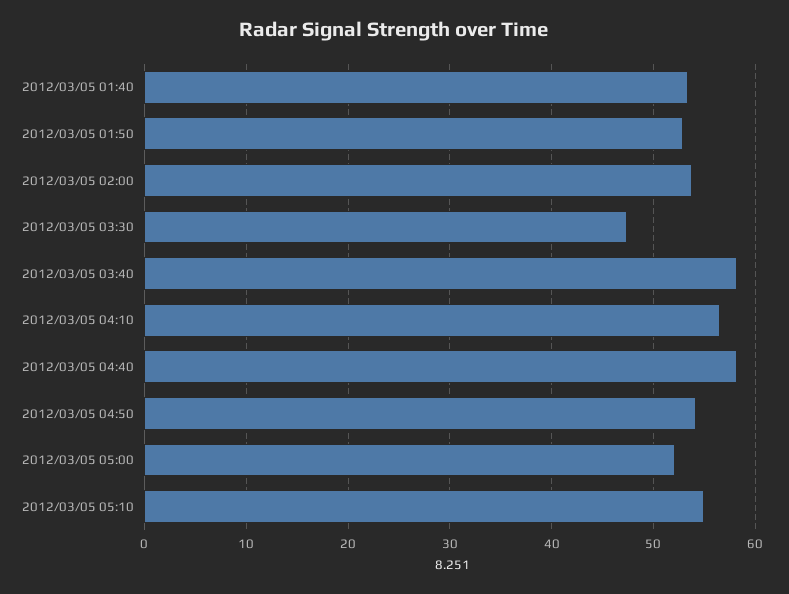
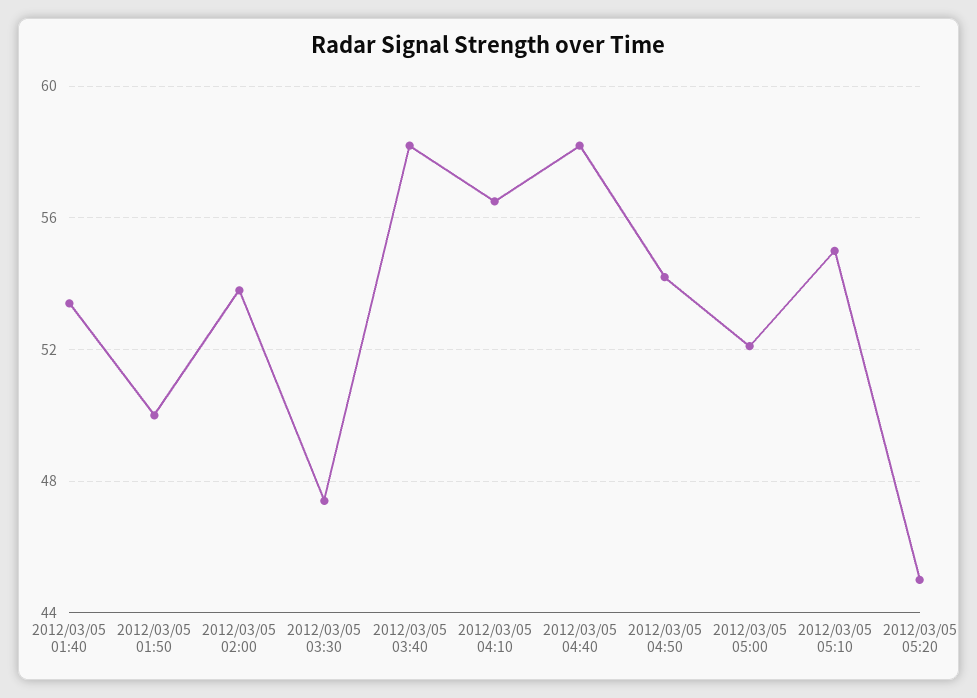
2012/03/05 01:50: 53 -> 50
2012/03/05 05:20: none -> 45

